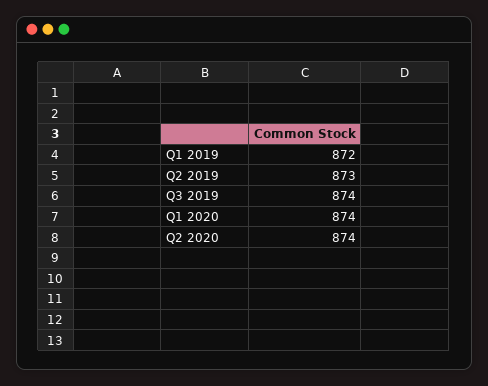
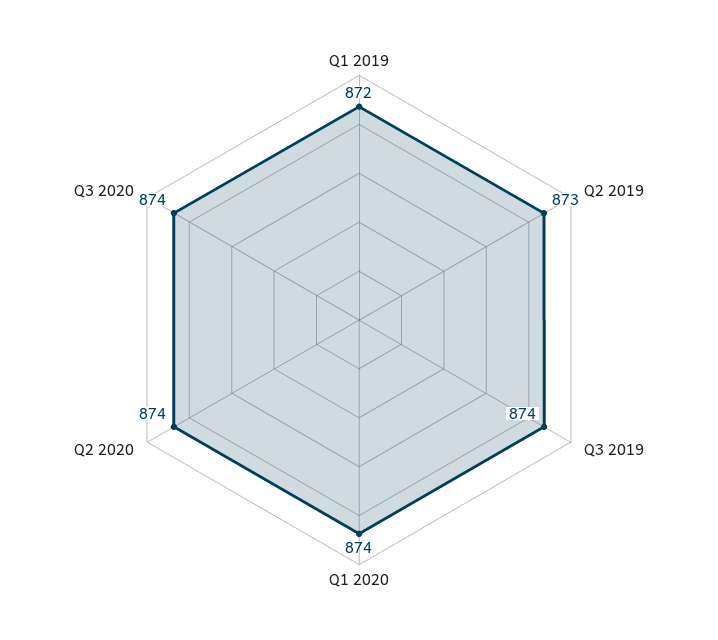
Q3 2020: none -> 874

